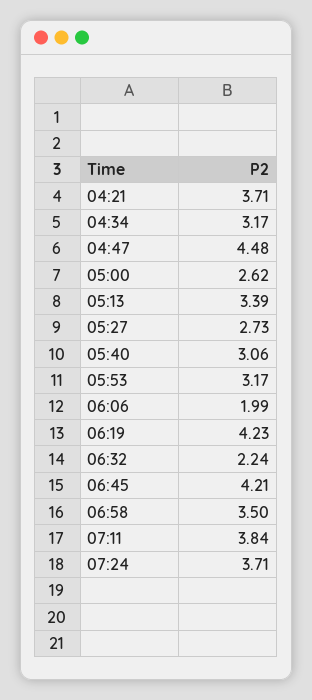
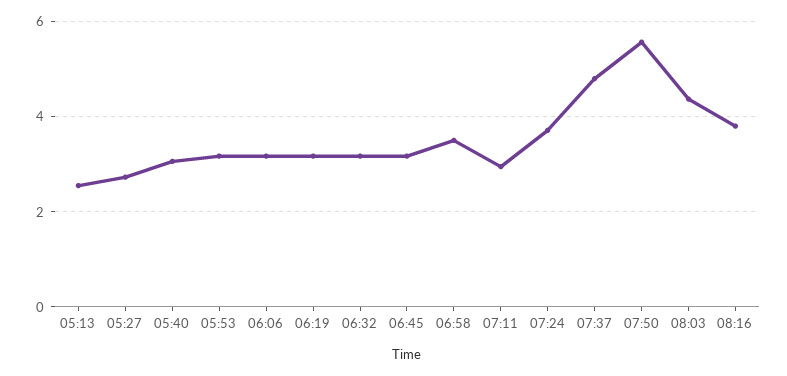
04:21: 3.71 -> none
04:34: 3.17 -> none
04:47: 4.48 -> none
05:00: 2.62 -> none
05:13: 3.39 -> 2.6
06:06: 1.99 -> 3.2
06:19: 4.23 -> 3.2
06:32: 2.24 -> 3.2
06:45: 4.21 -> 3.2
07:11: 3.84 -> 3
07:37: none -> 4.8
07:50: none -> 5.6
08:03: none -> 4.4
08:16: none -> 3.8

